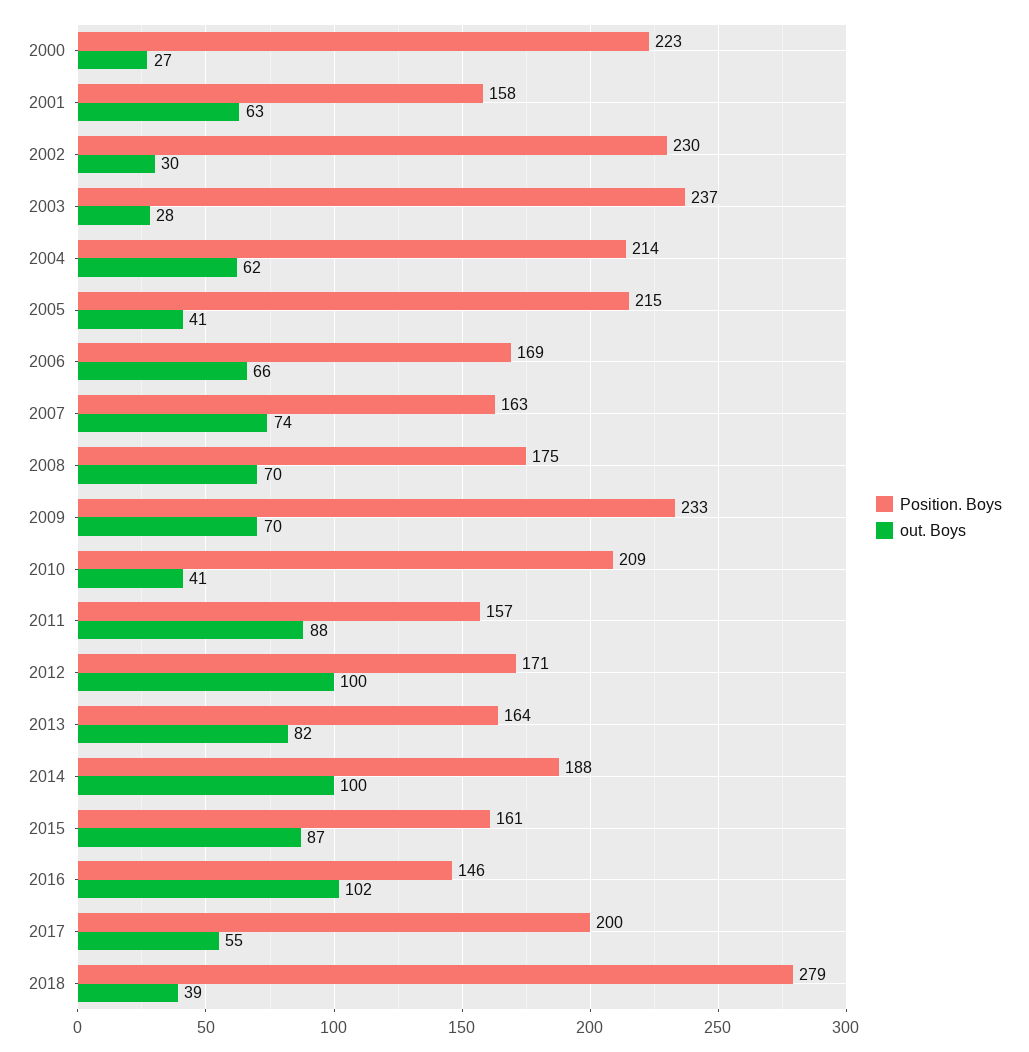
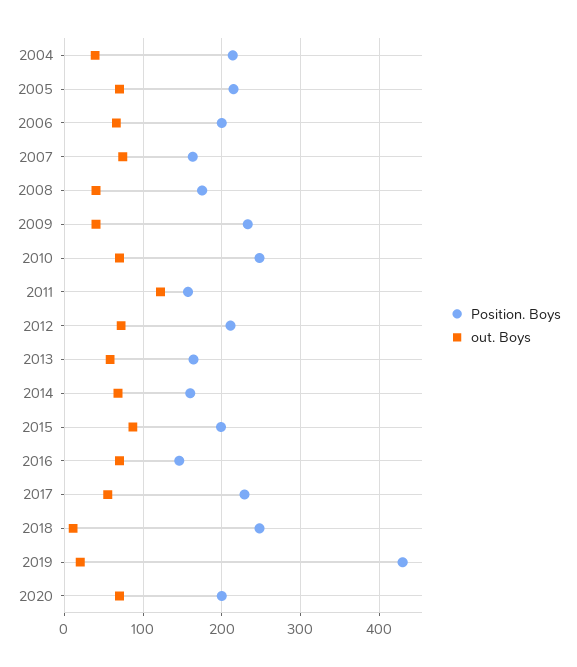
Position. Boys, 2000: 223 -> none
out. Boys, 2000: 27 -> none
Position. Boys, 2001: 158 -> none
out. Boys, 2001: 63 -> none
Position. Boys, 2002: 230 -> none
out. Boys, 2002: 30 -> none
Position. Boys, 2003: 237 -> none
out. Boys, 2003: 28 -> none
out. Boys, 2004: 62 -> 40
out. Boys, 2005: 41 -> 70
Position. Boys, 2006: 169 -> 200
out. Boys, 2008: 70 -> 40
out. Boys, 2009: 70 -> 40
Position. Boys, 2010: 209 -> 250
out. Boys, 2010: 41 -> 70
out. Boys, 2011: 88 -> 120
Position. Boys, 2012: 171 -> 210
out. Boys, 2012: 100 -> 70
out. Boys, 2013: 82 -> 60
Position. Boys, 2014: 188 -> 160
out. Boys, 2014: 100 -> 70
Position. Boys, 2015: 161 -> 200
out. Boys, 2016: 102 -> 70
Position. Boys, 2017: 200 -> 230
Position. Boys, 2018: 279 -> 250
out. Boys, 2018: 39 -> 10
Position. Boys, 2019: none -> 430
out. Boys, 2019: none -> 20
Position. Boys, 2020: none -> 200
out. Boys, 2020: none -> 70

